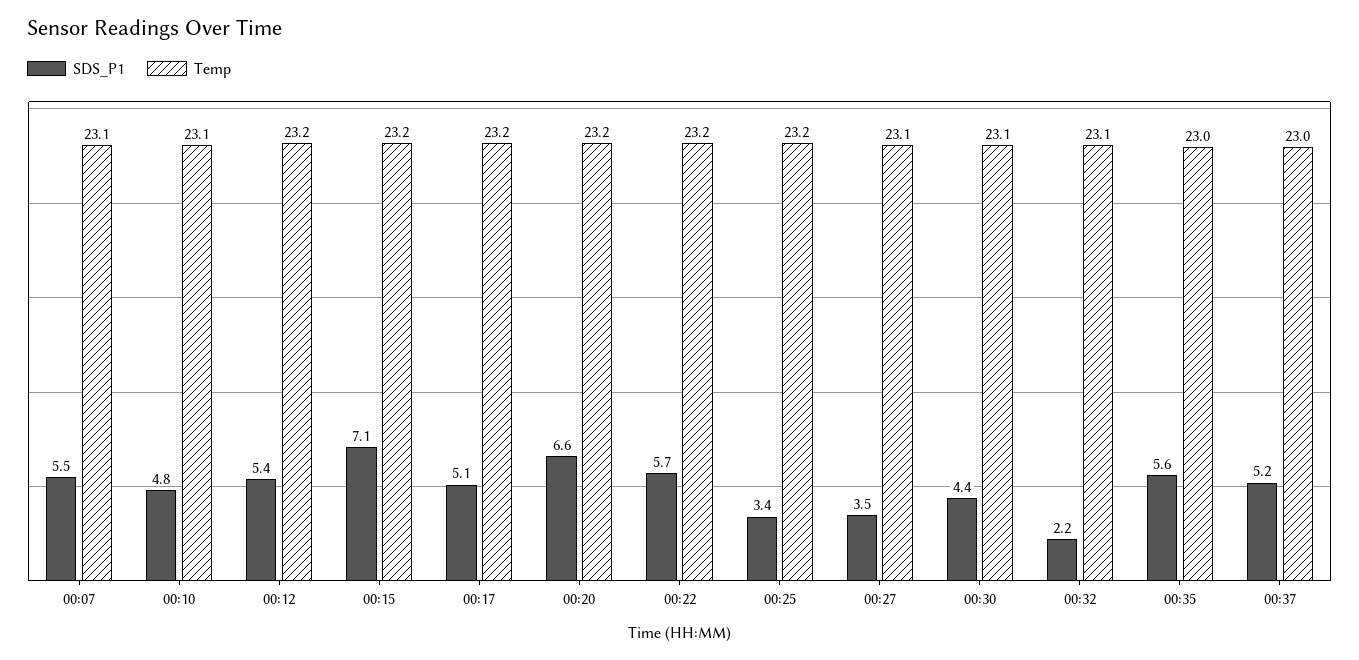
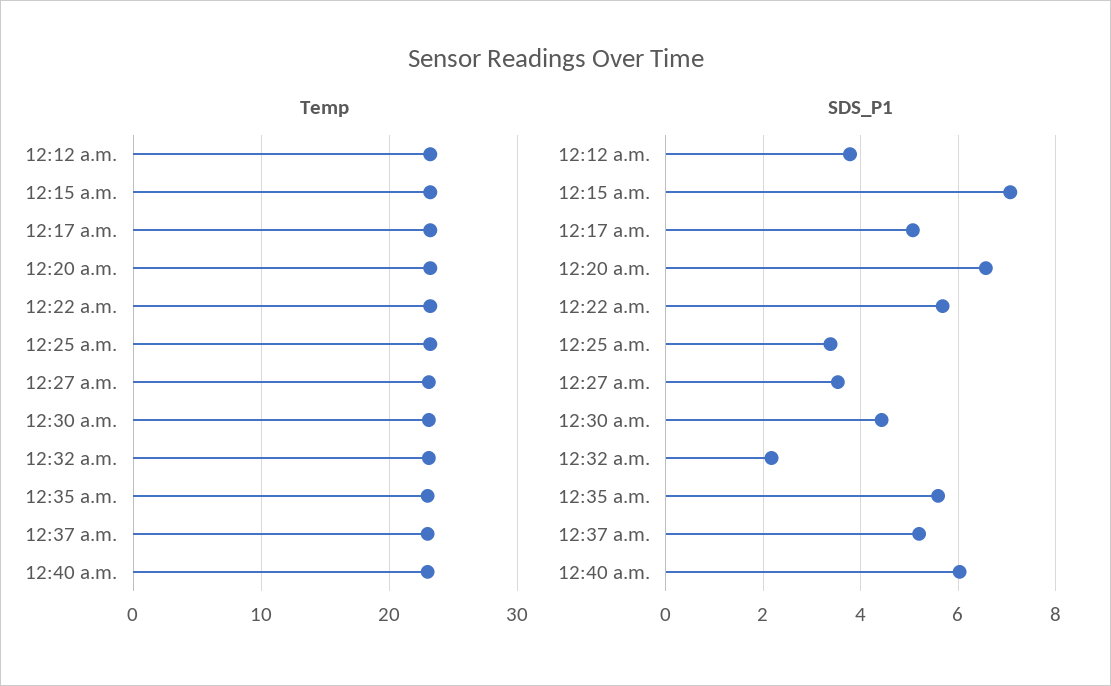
SDS_P1, 00:07: 5.5 -> none
Temp, 00:07: 23.1 -> none
SDS_P1, 00:10: 4.8 -> none
Temp, 00:10: 23.1 -> none
SDS_P1, 00:12: 5.4 -> 3.8
Temp, 12:40 a.m.: none -> 23
SDS_P1, 12:40 a.m.: none -> 6

